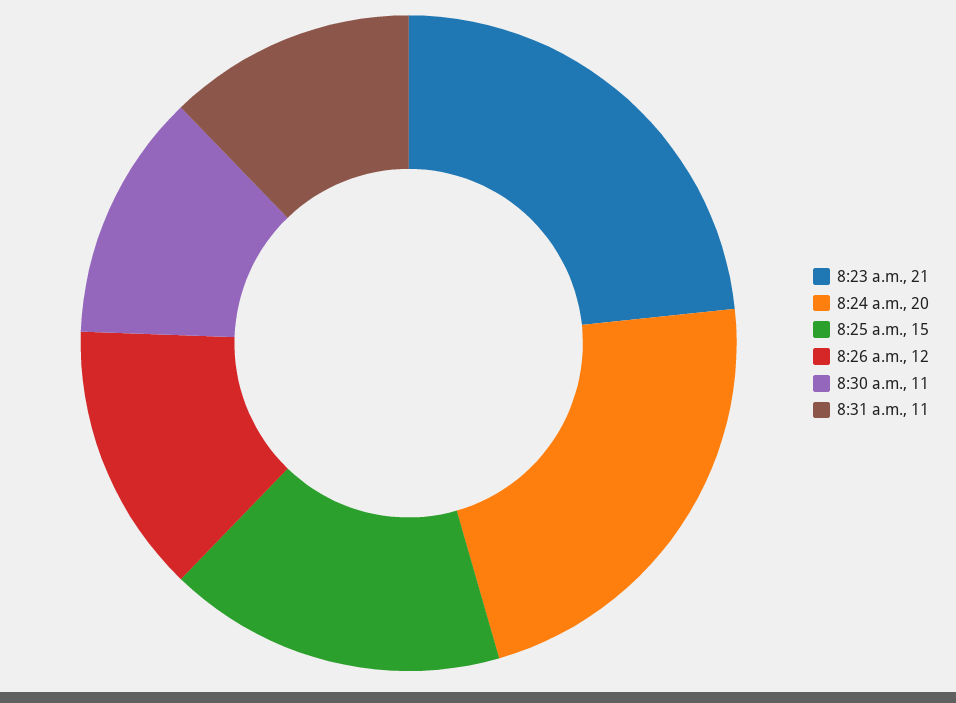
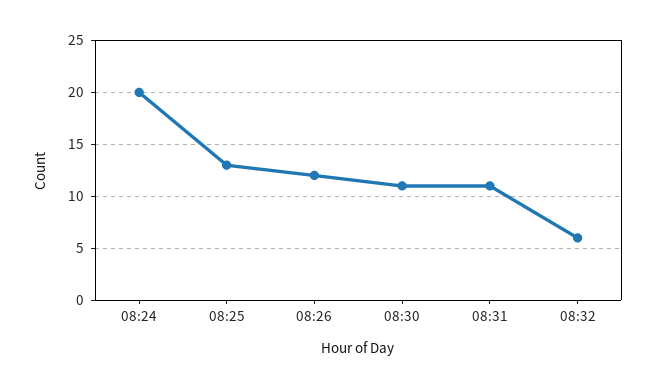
8:23 a.m.: 21 -> none
8:25 a.m.: 15 -> 13
08:32: none -> 6

